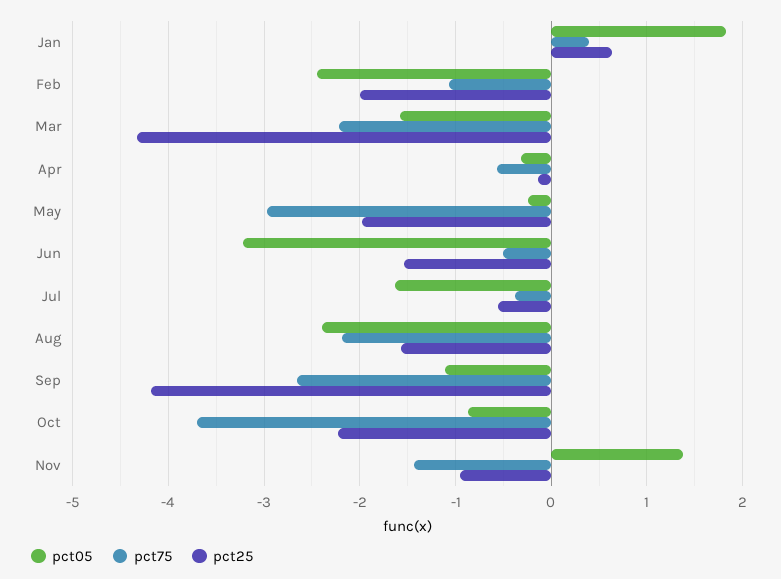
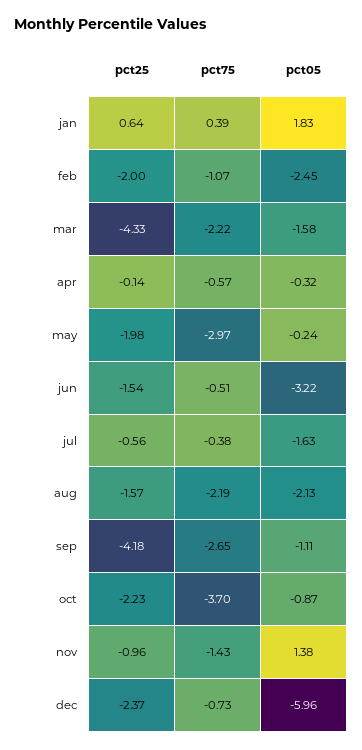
pct05, Aug: -2.4 -> -2.13
pct25, dec: none -> -2.37
pct75, dec: none -> -0.73
pct05, dec: none -> -5.96

